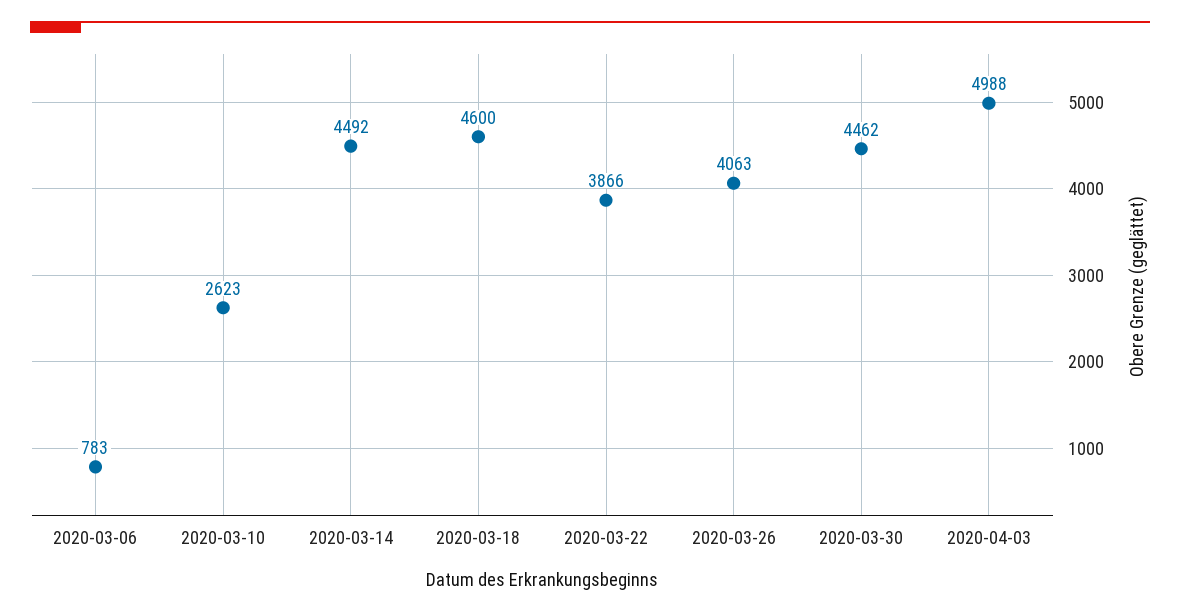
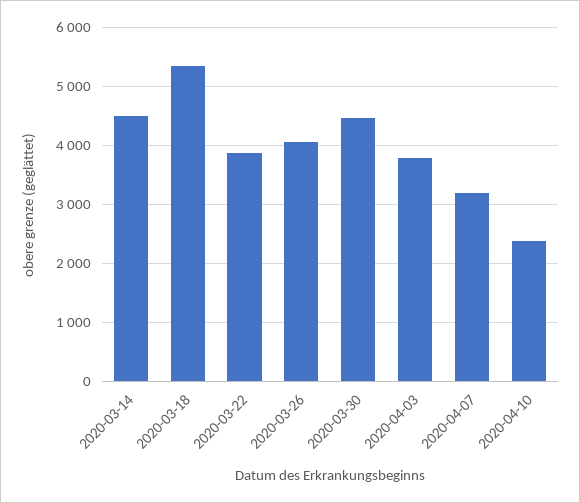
2020-03-06: 783 -> none
2020-03-10: 2623 -> none
2020-03-18: 4600 -> 5400
2020-04-03: 4988 -> 3800
2020-04-07: none -> 3200
2020-04-10: none -> 2400

